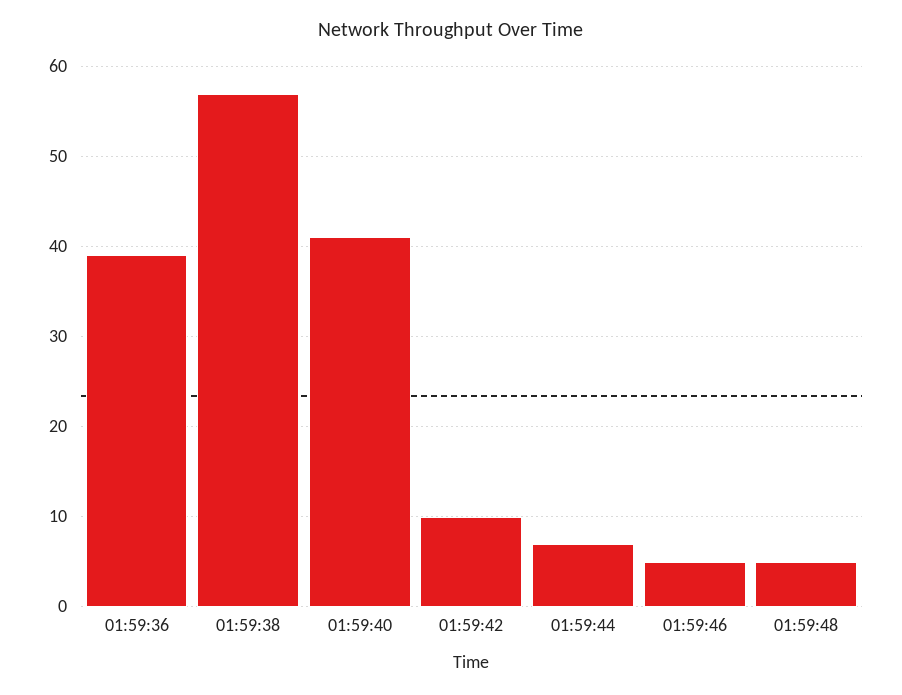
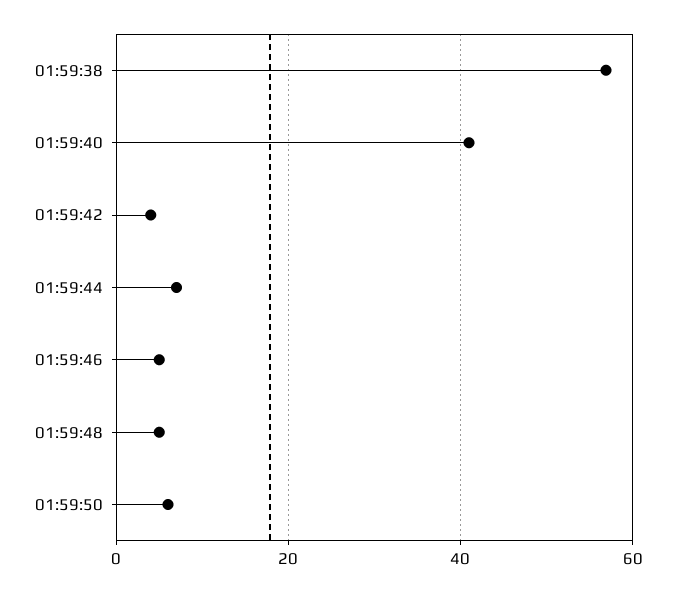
01:59:36: 39 -> none
01:59:42: 10 -> 4
01:59:50: none -> 6

